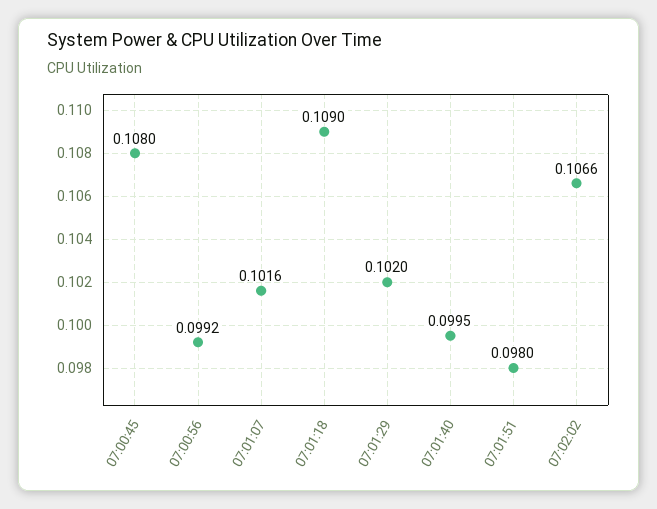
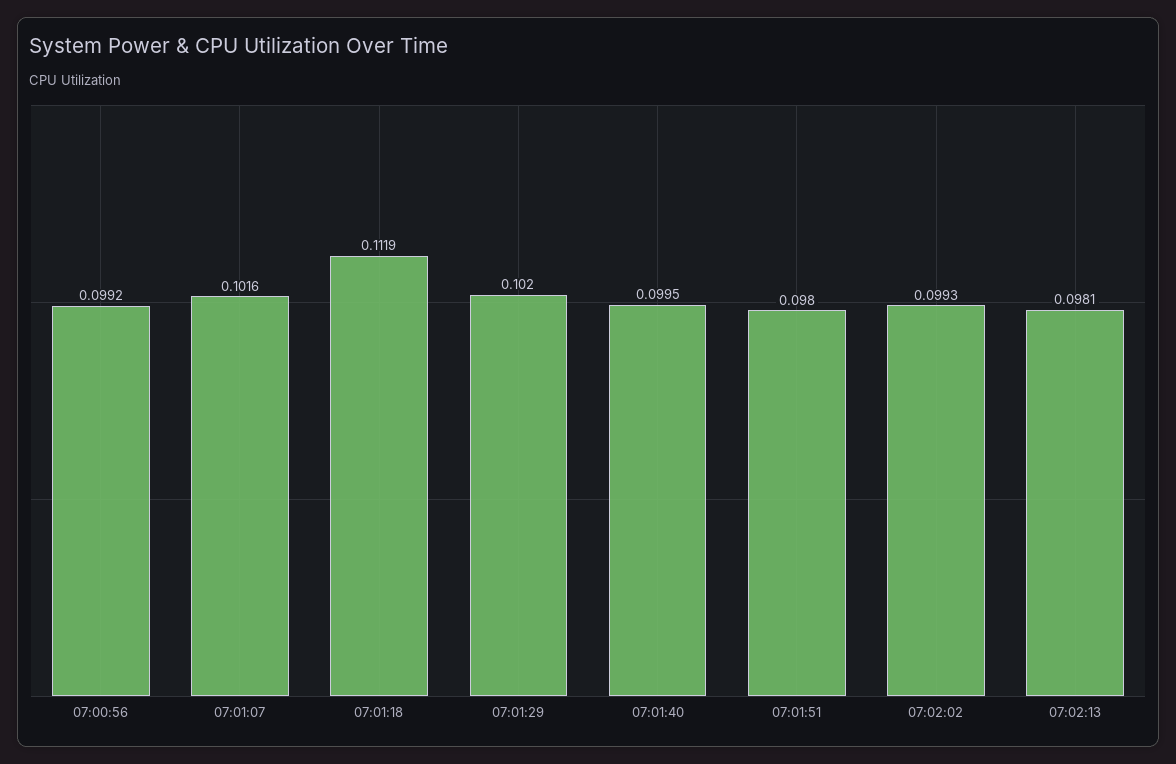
07:00:45: 0.108 -> none
07:01:18: 0.109 -> 0.1119
07:02:02: 0.1066 -> 0.0993
07:02:13: none -> 0.0981

